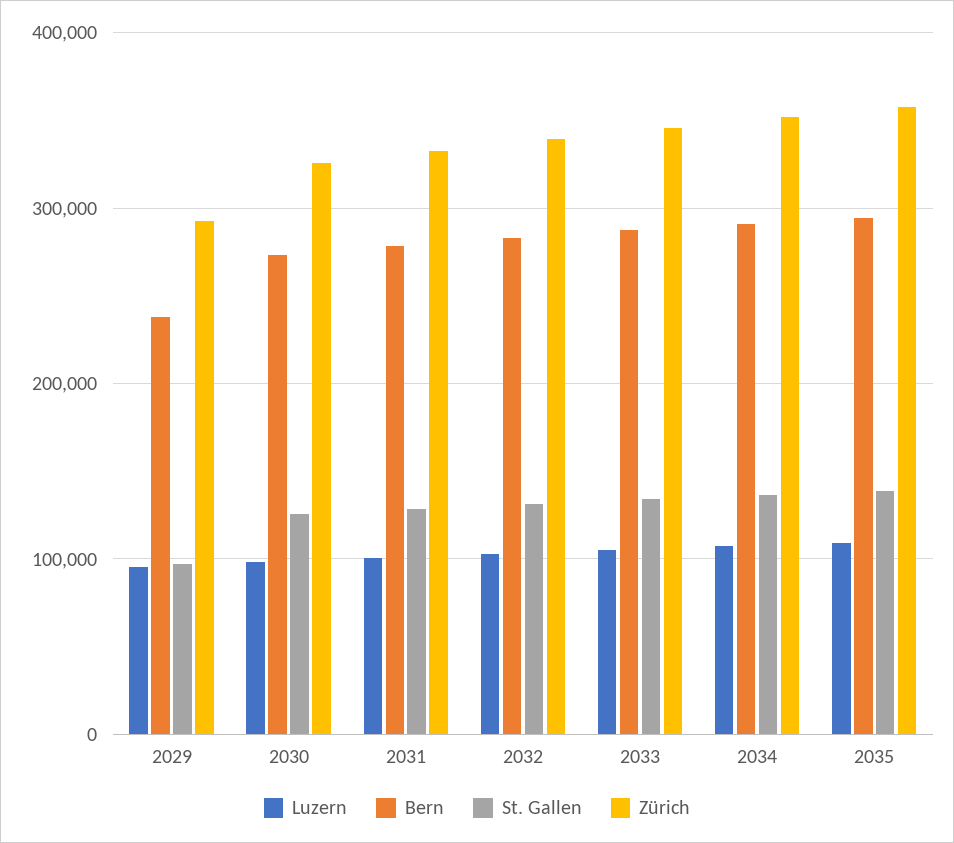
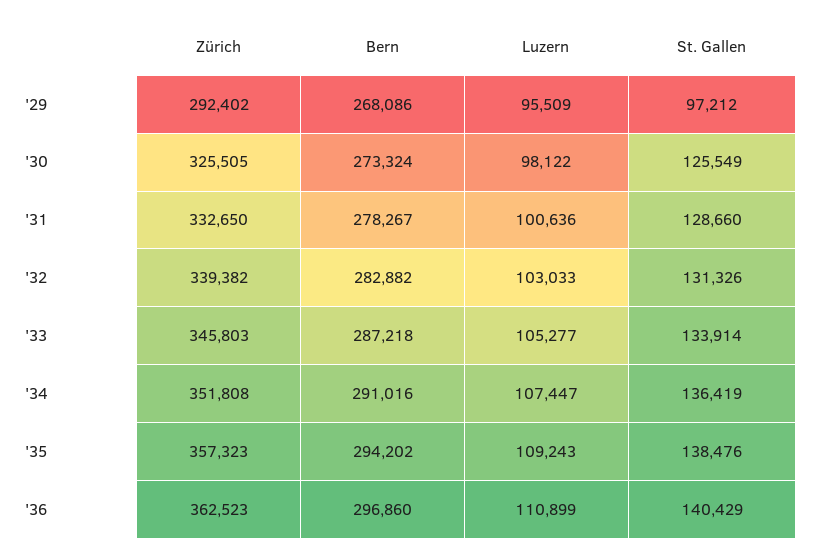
Bern, 2029: 240000 -> 268086
Zürich, '36: none -> 362523
Bern, '36: none -> 296860
Luzern, '36: none -> 110899
St. Gallen, '36: none -> 140429

